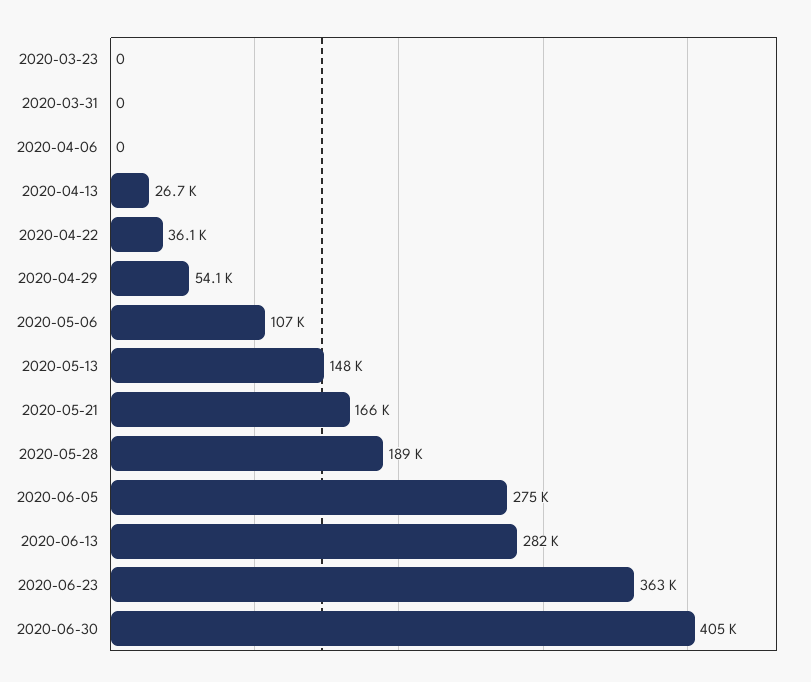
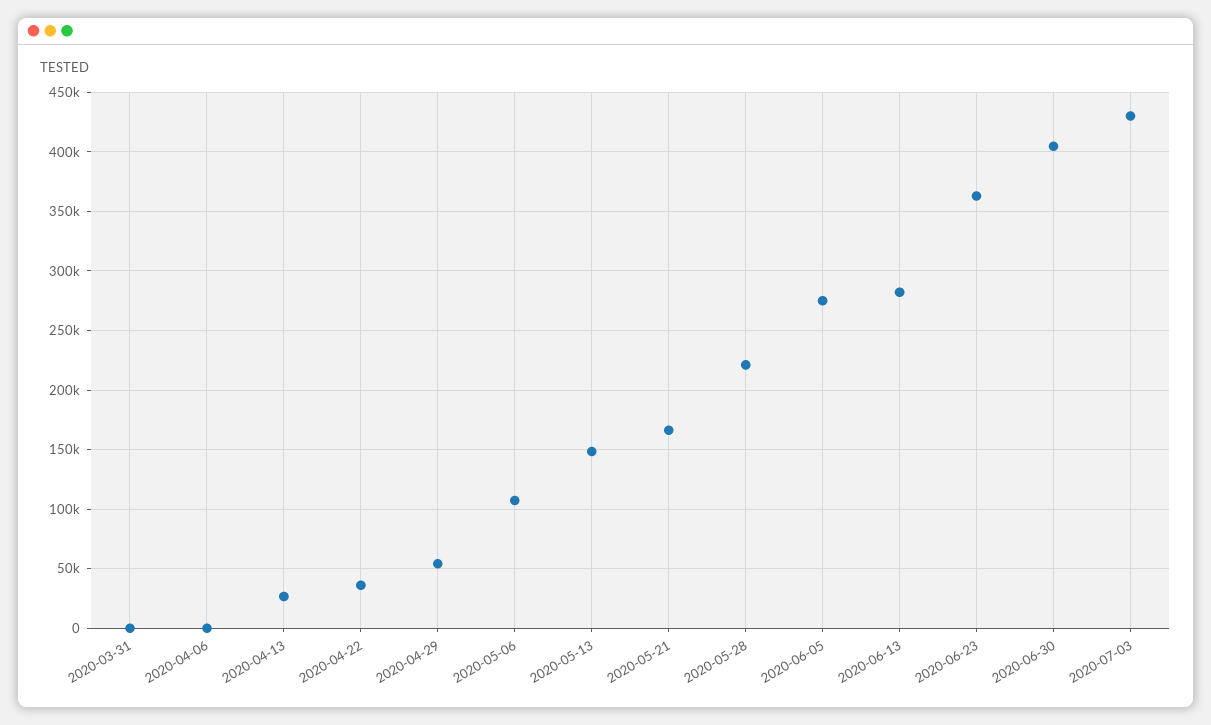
2020-03-23: 0 -> none
2020-05-28: 189000 -> 220000
2020-07-03: none -> 430000

